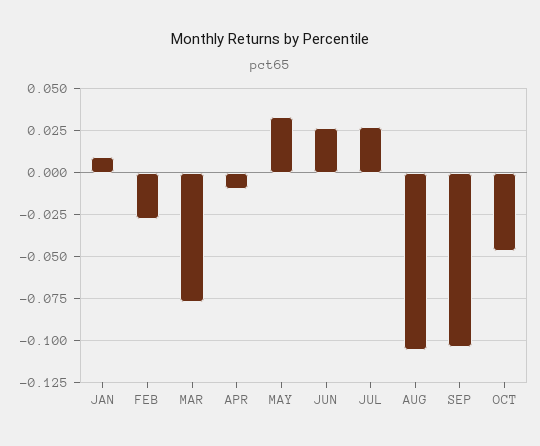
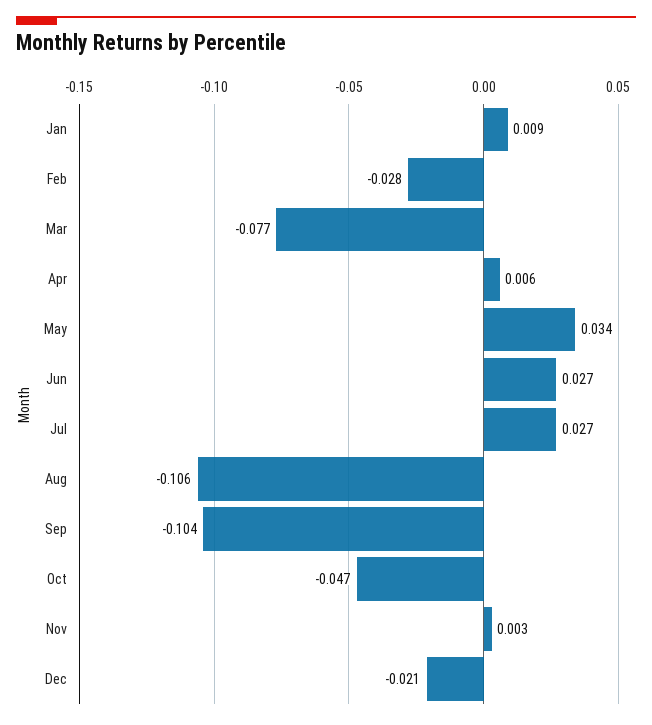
APR: -0.01 -> 0.006
Nov: none -> 0.003
Dec: none -> -0.021

